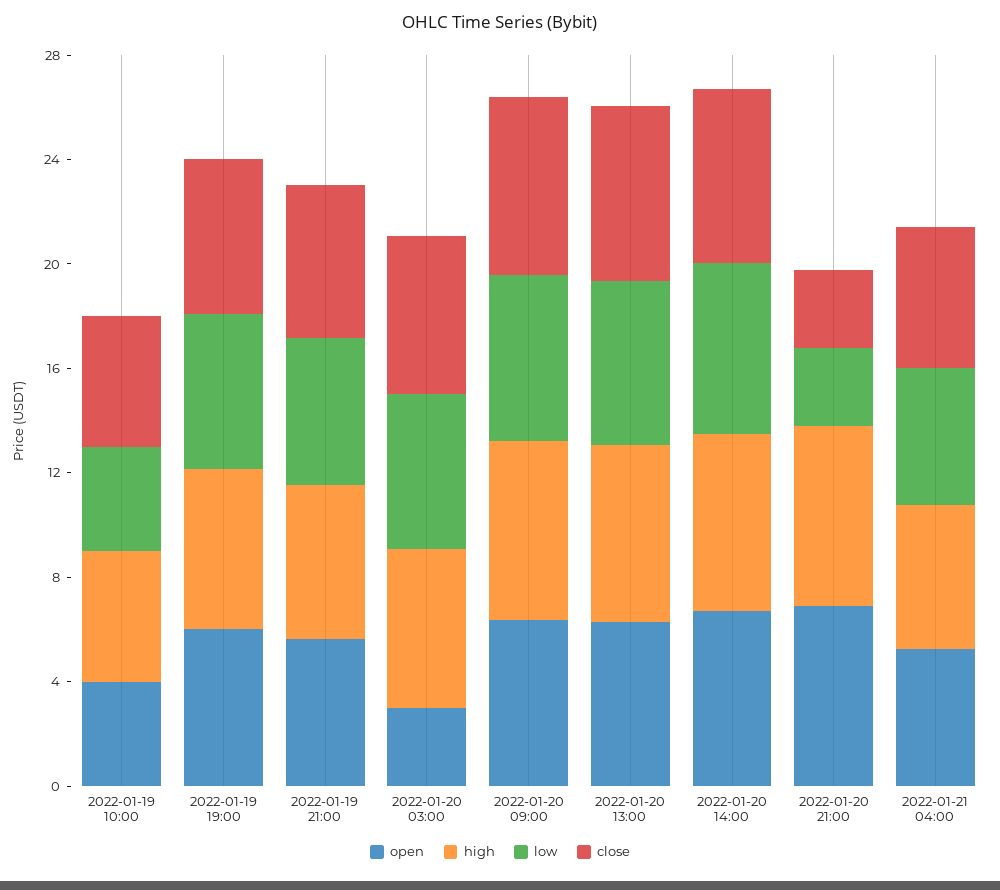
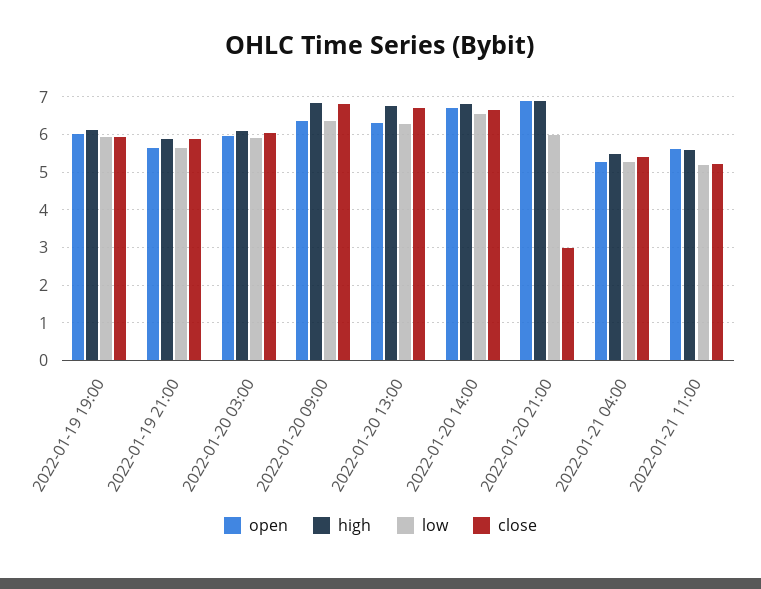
open, 2022-01-19 10:00: 4 -> none
high, 2022-01-19 10:00: 5 -> none
low, 2022-01-19 10:00: 4 -> none
close, 2022-01-19 10:00: 5 -> none
open, 2022-01-20 03:00: 3 -> 6
low, 2022-01-20 21:00: 3 -> 6
open, 2022-01-21 11:00: none -> 5.6
high, 2022-01-21 11:00: none -> 5.6
low, 2022-01-21 11:00: none -> 5.2
close, 2022-01-21 11:00: none -> 5.2

